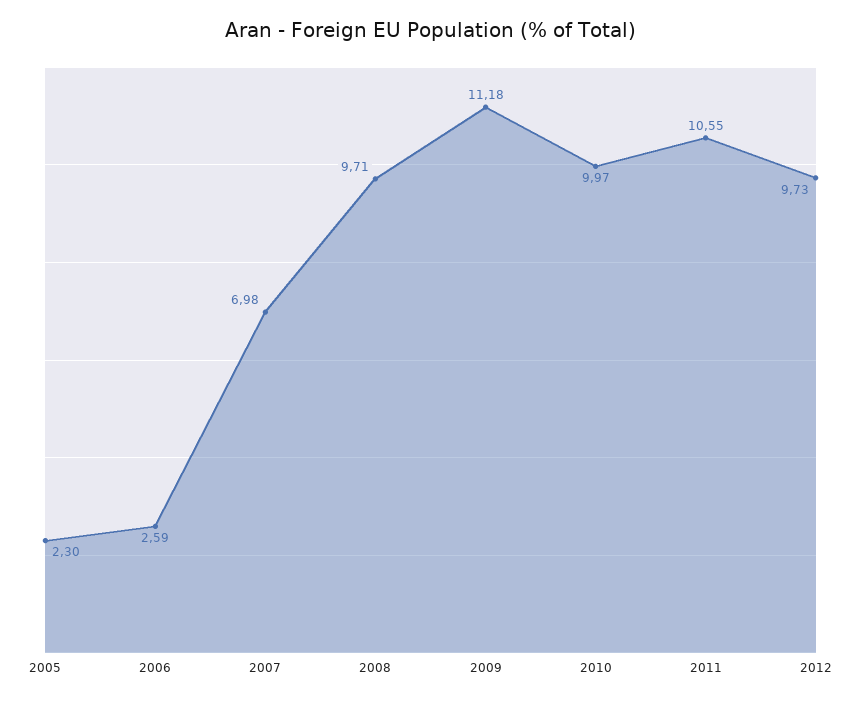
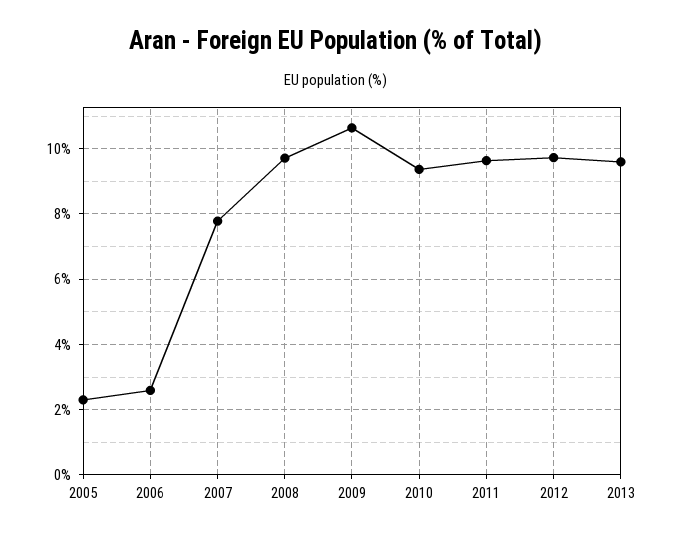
2007: 6.98 -> 7.8
2009: 11.18 -> 10.6
2010: 9.97 -> 9.4
2011: 10.55 -> 9.6
2013: none -> 9.6

